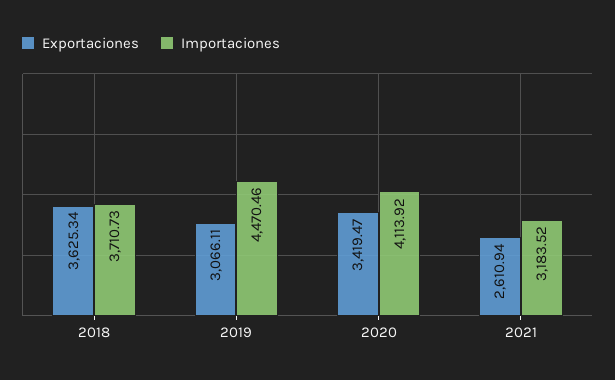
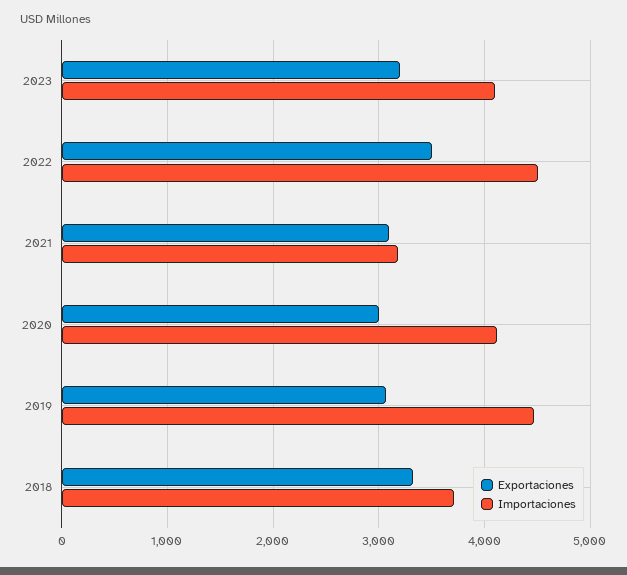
Exportaciones, 2018: 3625.34 -> 3300
Exportaciones, 2020: 3419.47 -> 3000
Exportaciones, 2021: 2610.94 -> 3100
Exportaciones, 2023: none -> 3200
Importaciones, 2023: none -> 4100
Exportaciones, 2022: none -> 3500
Importaciones, 2022: none -> 4500

